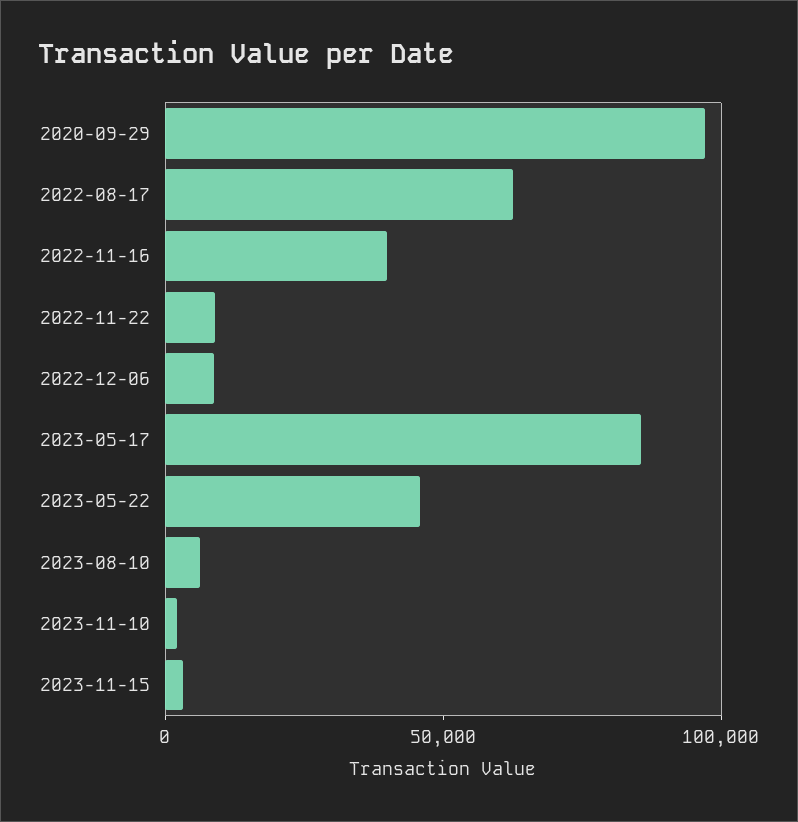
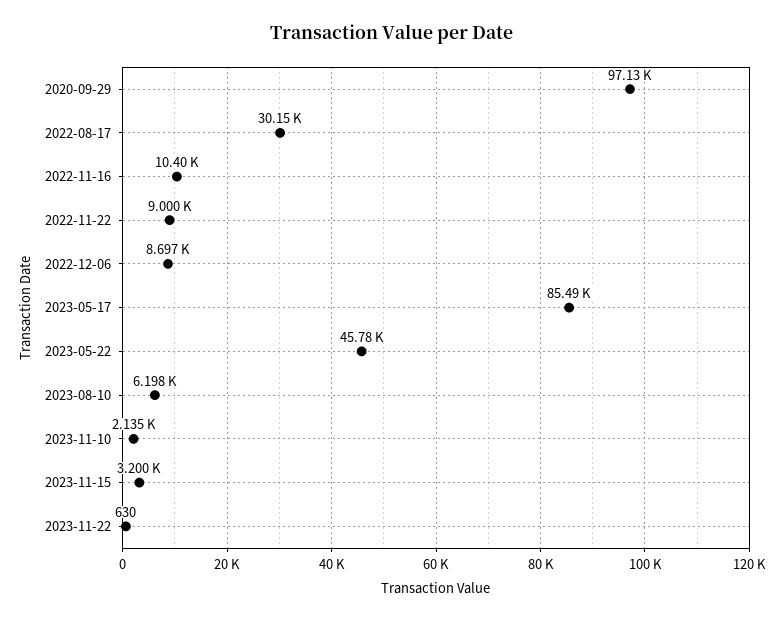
2022-08-17: 60000 -> 30150
2022-11-16: 40000 -> 10400
2023-11-22: none -> 630

